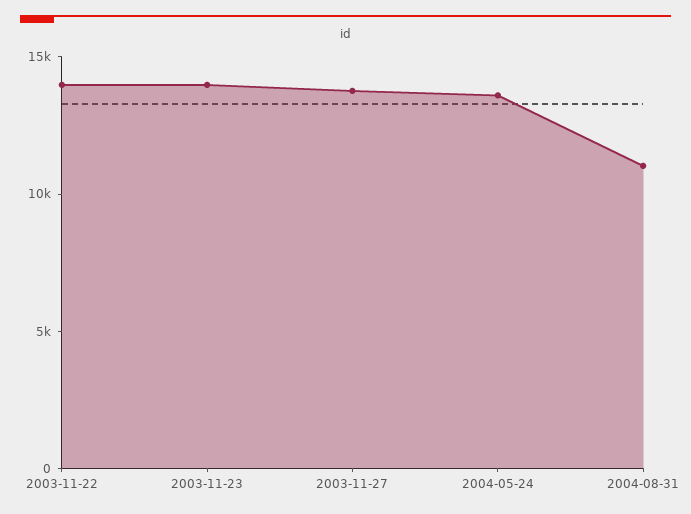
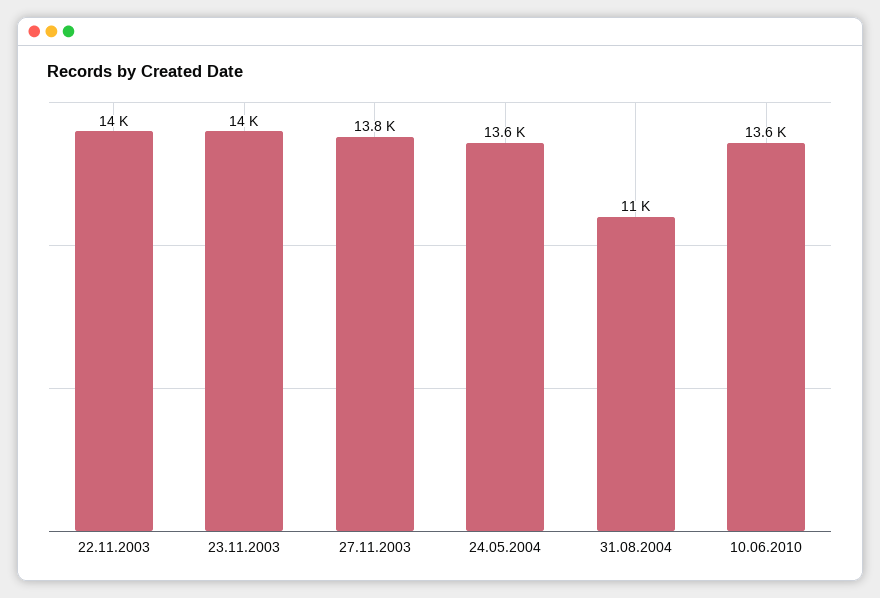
10.06.2010: none -> 13600

